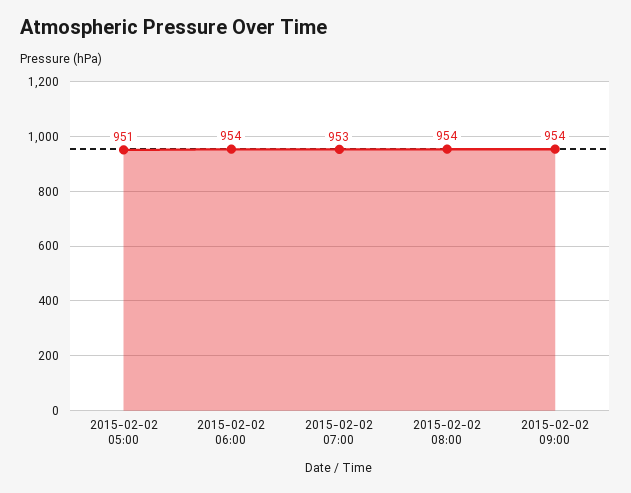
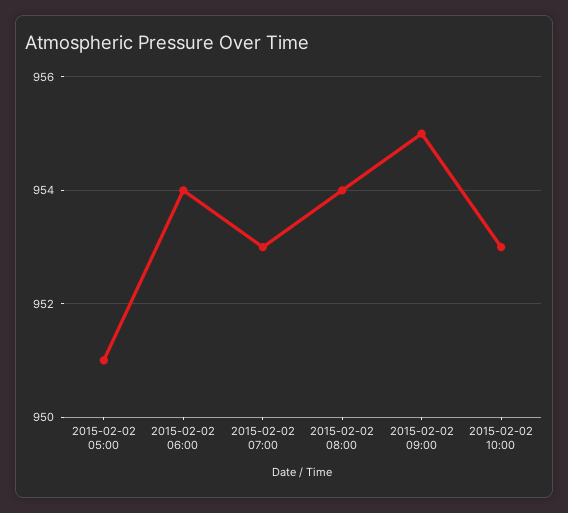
2015-02-02 09:00: 954 -> 955
2015-02-02 10:00: none -> 953

